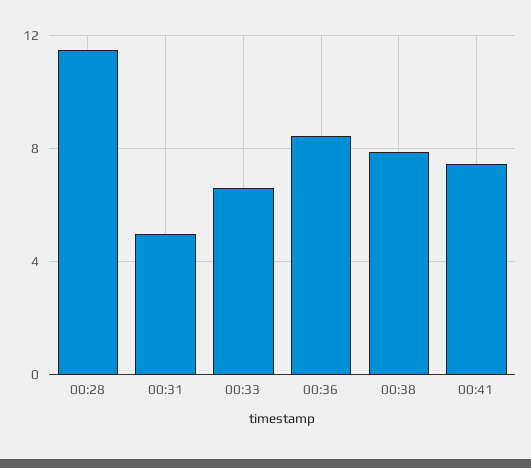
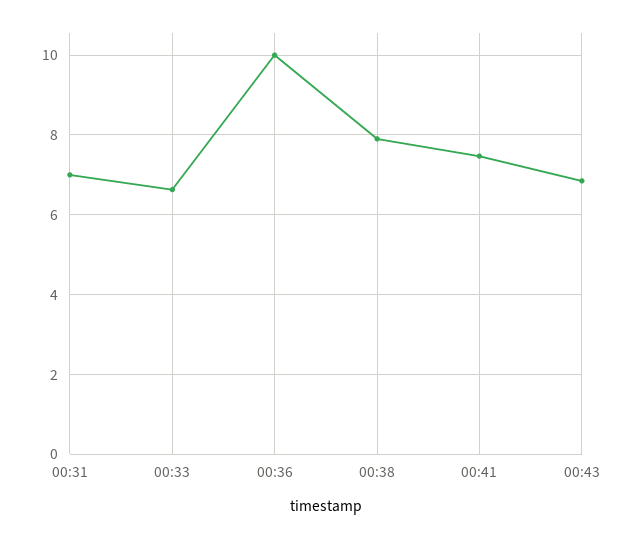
00:28: 11.5 -> none
00:31: 5 -> 7
00:36: 8.5 -> 10
00:43: none -> 6.8

